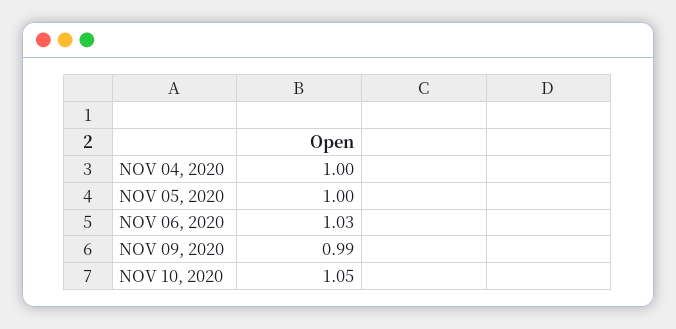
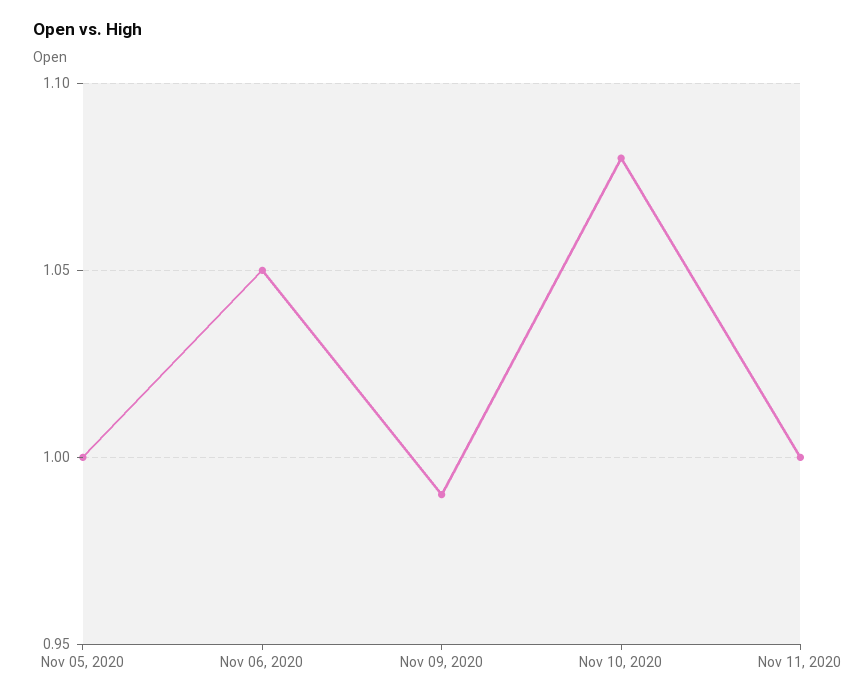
NOV 04, 2020: 1 -> none
NOV 06, 2020: 1.03 -> 1.05
NOV 10, 2020: 1.05 -> 1.08
Nov 11, 2020: none -> 1

